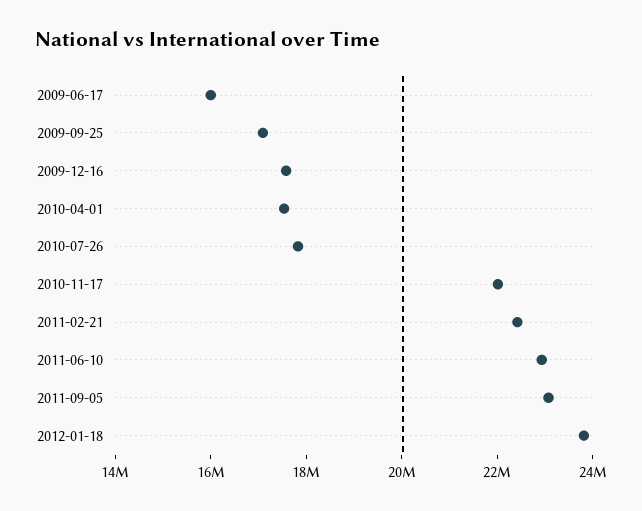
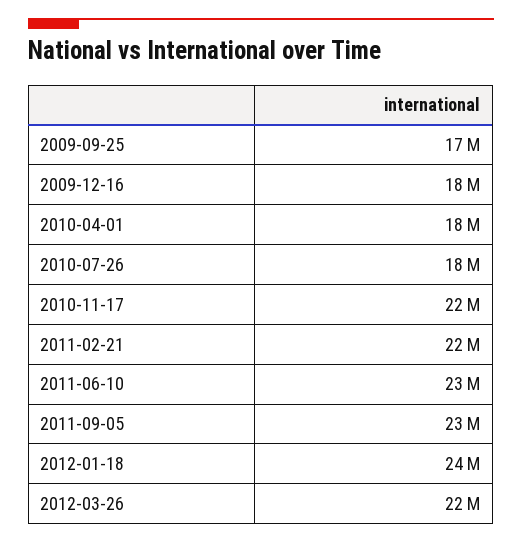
2009-06-17: 16000000 -> none
2012-03-26: none -> 22000000

